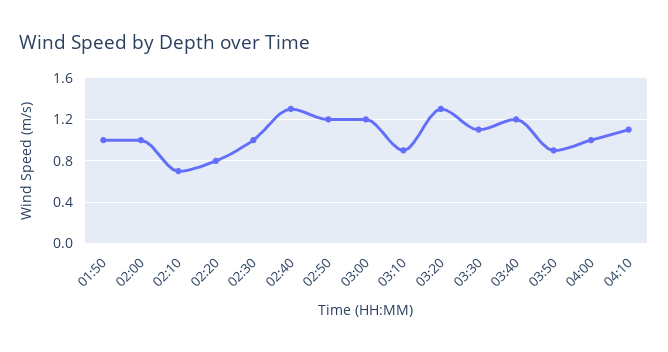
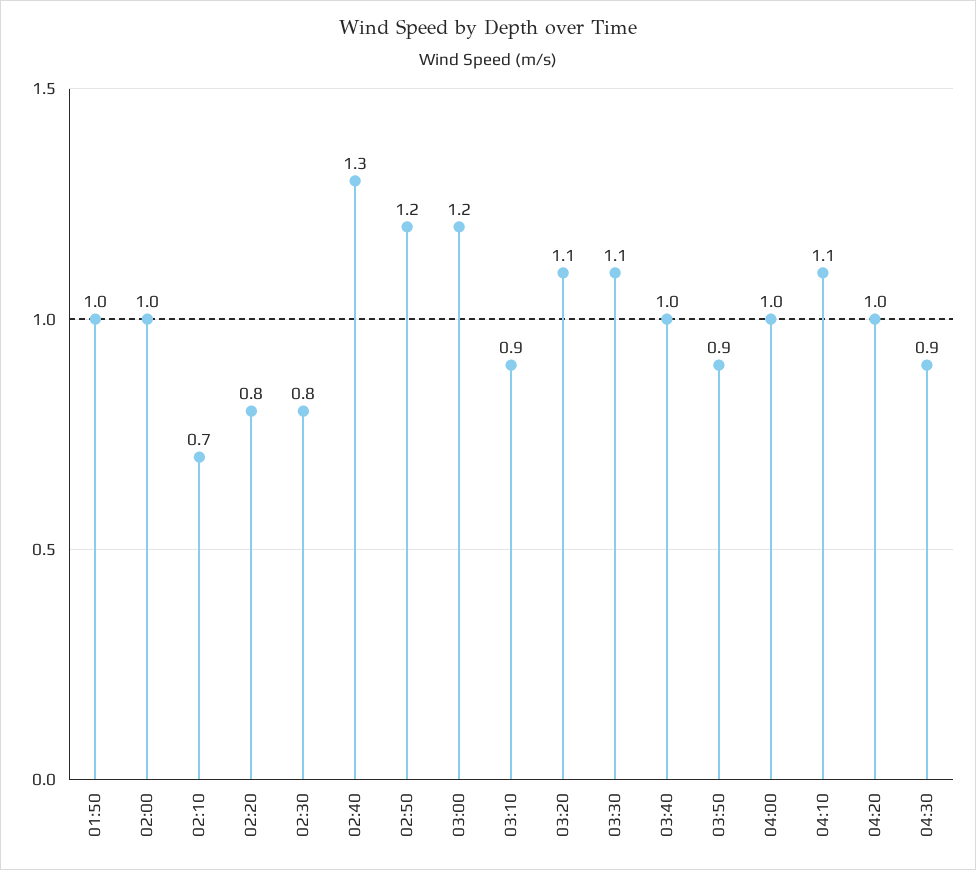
02:30: 1 -> 0.8
03:20: 1.3 -> 1.1
03:40: 1.2 -> 1
04:20: none -> 1
04:30: none -> 0.9

